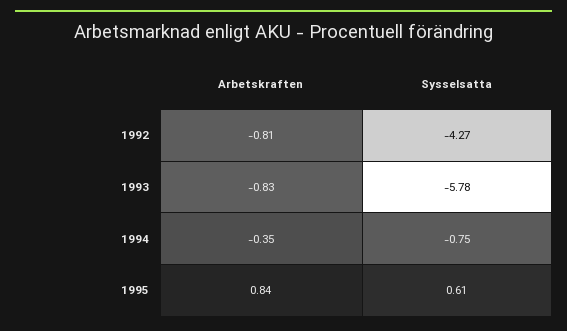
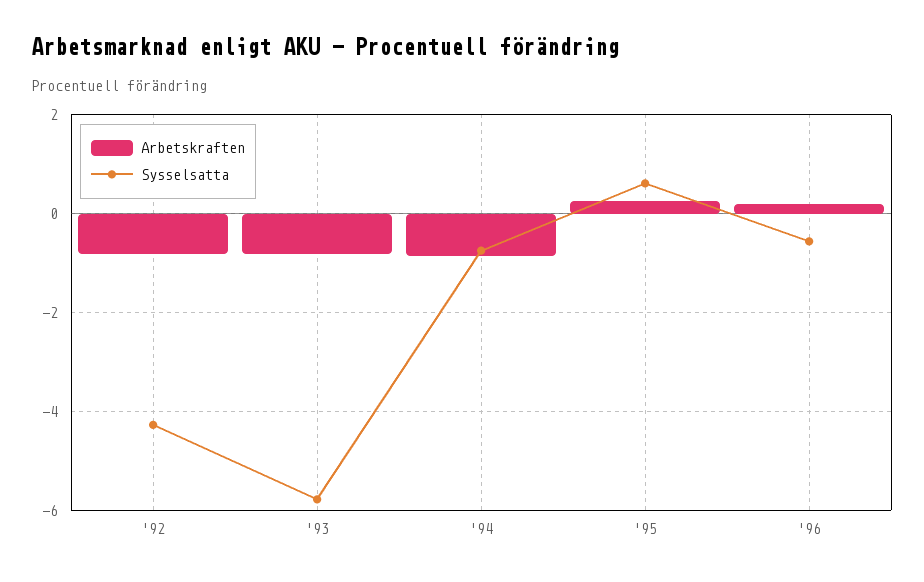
Arbetskraften, 1994: -0.35 -> -0.8
Arbetskraften, 1995: 0.84 -> 0.2
Arbetskraften, '96: none -> 0.2
Sysselsatta, '96: none -> -0.6

